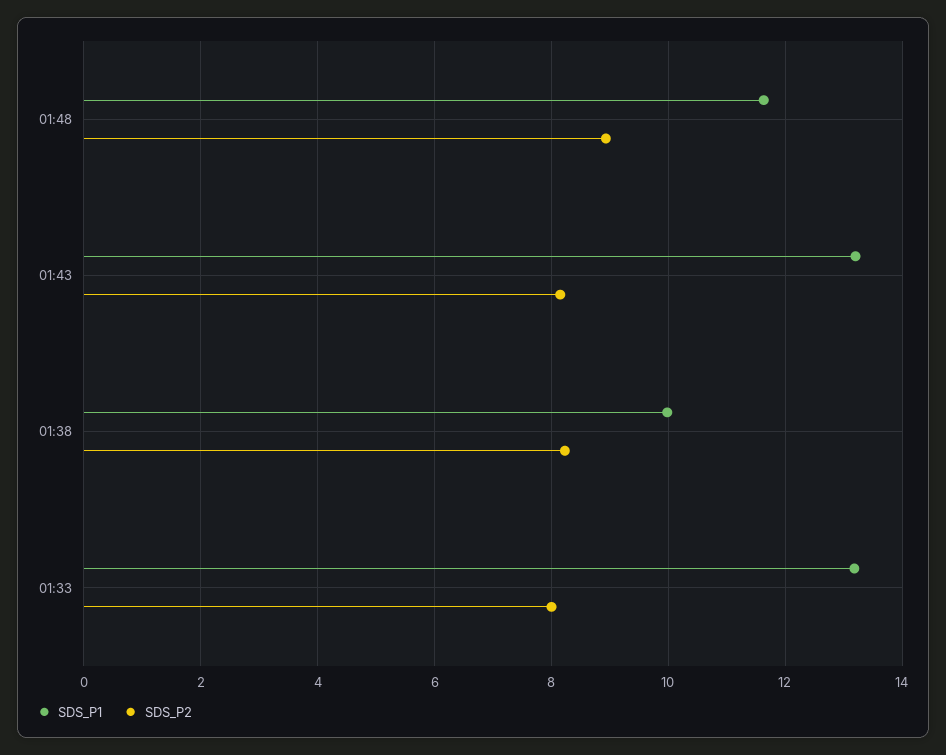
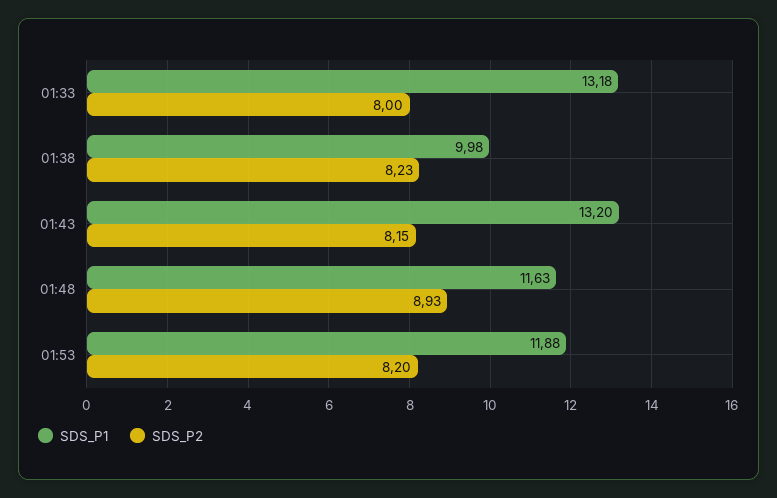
SDS_P1, 01:53: none -> 11.88
SDS_P2, 01:53: none -> 8.2

